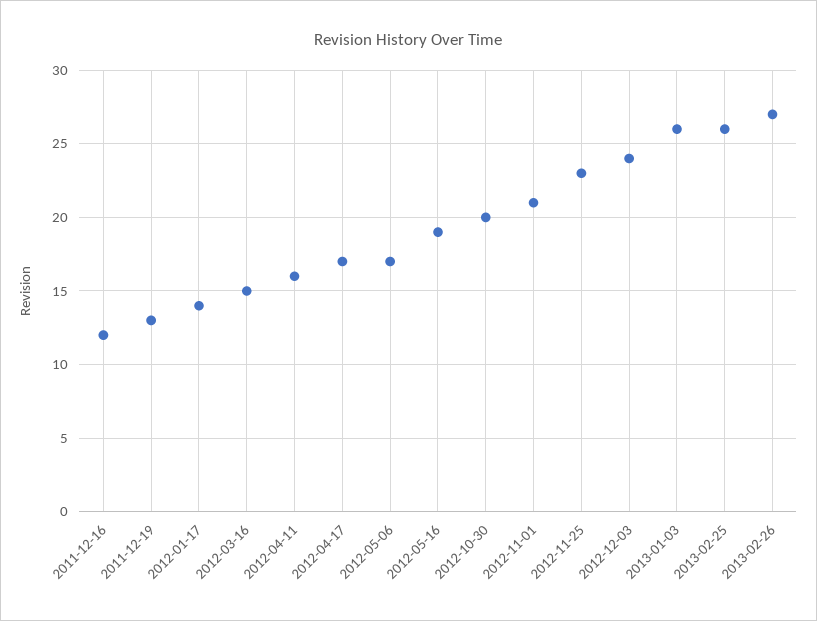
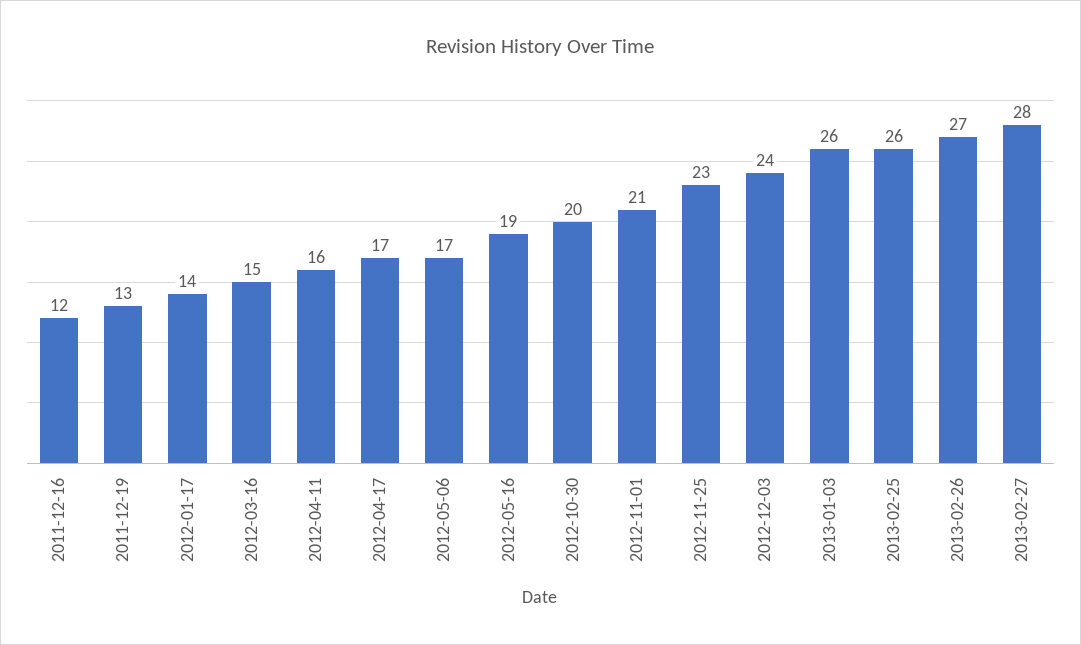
2013-02-27: none -> 28

